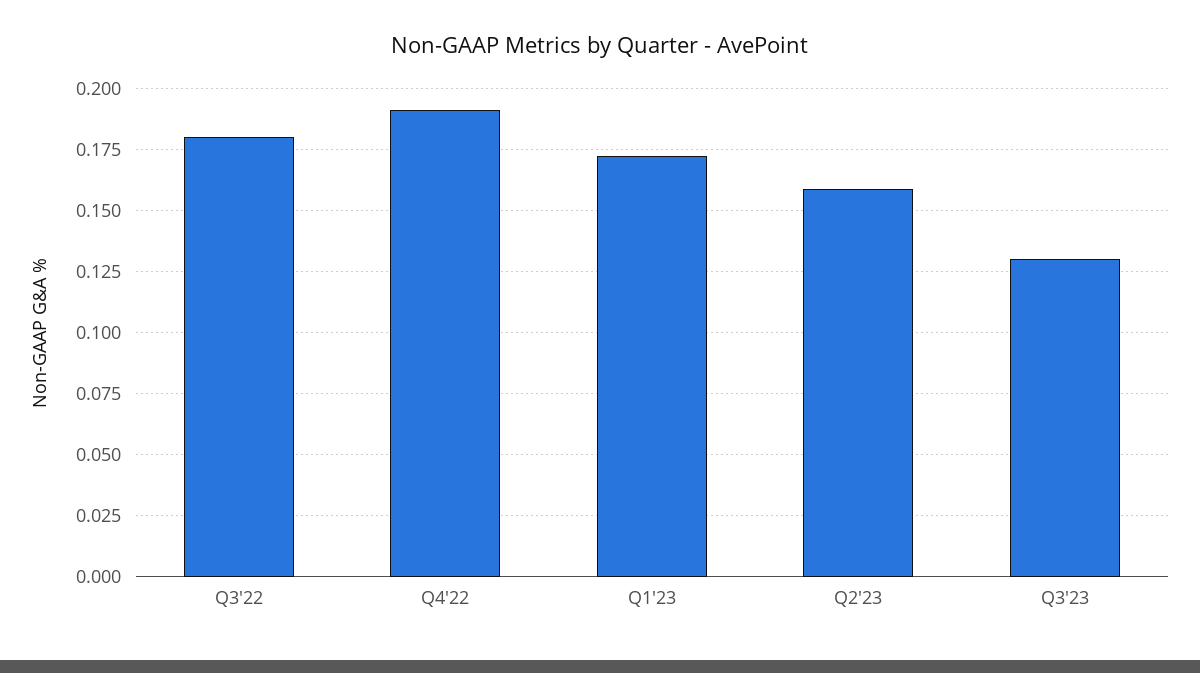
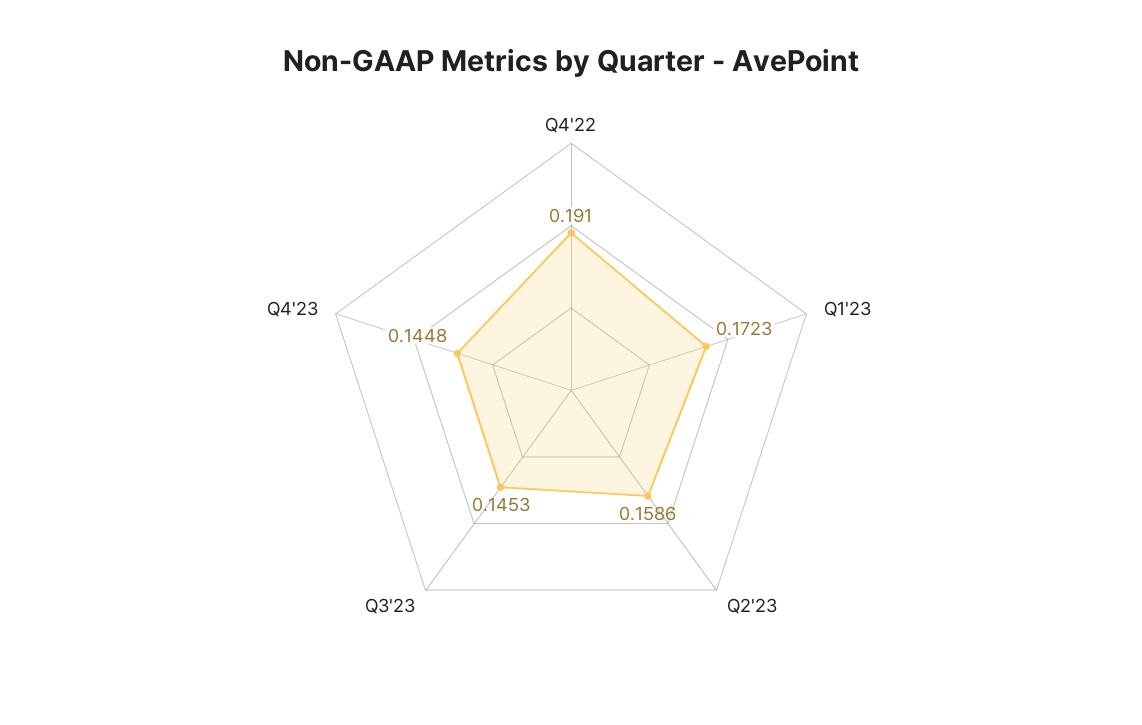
Q3'22: 0.18 -> none
Q3'23: 0.13 -> 0.1453
Q4'23: none -> 0.1448

